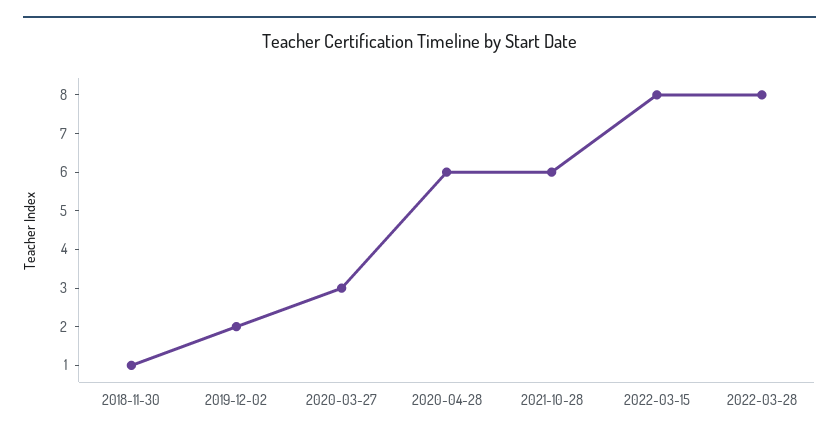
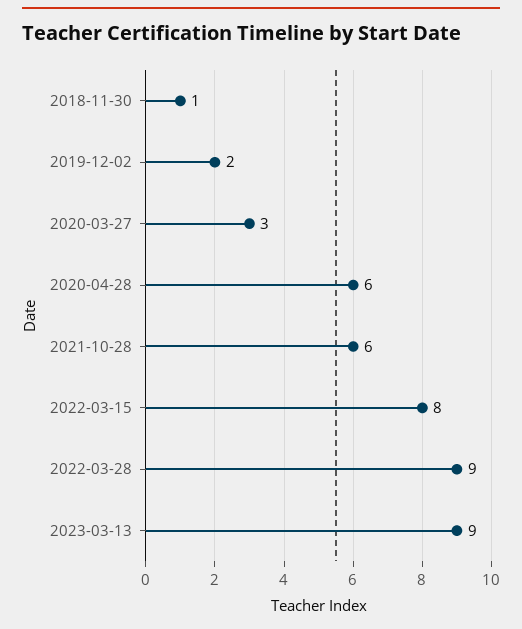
2022-03-28: 8 -> 9
2023-03-13: none -> 9

